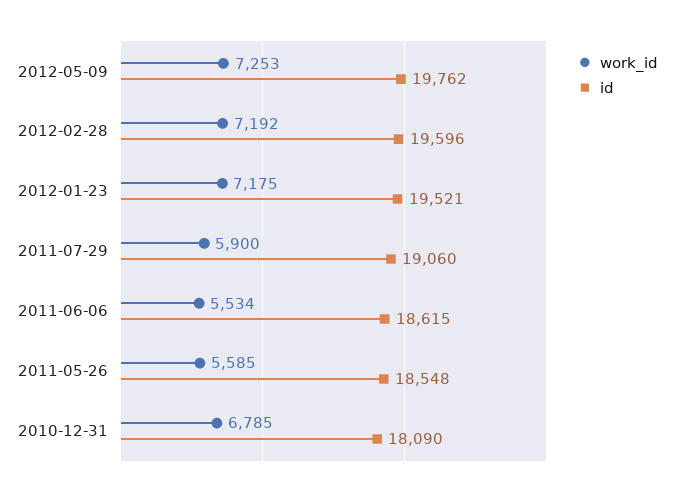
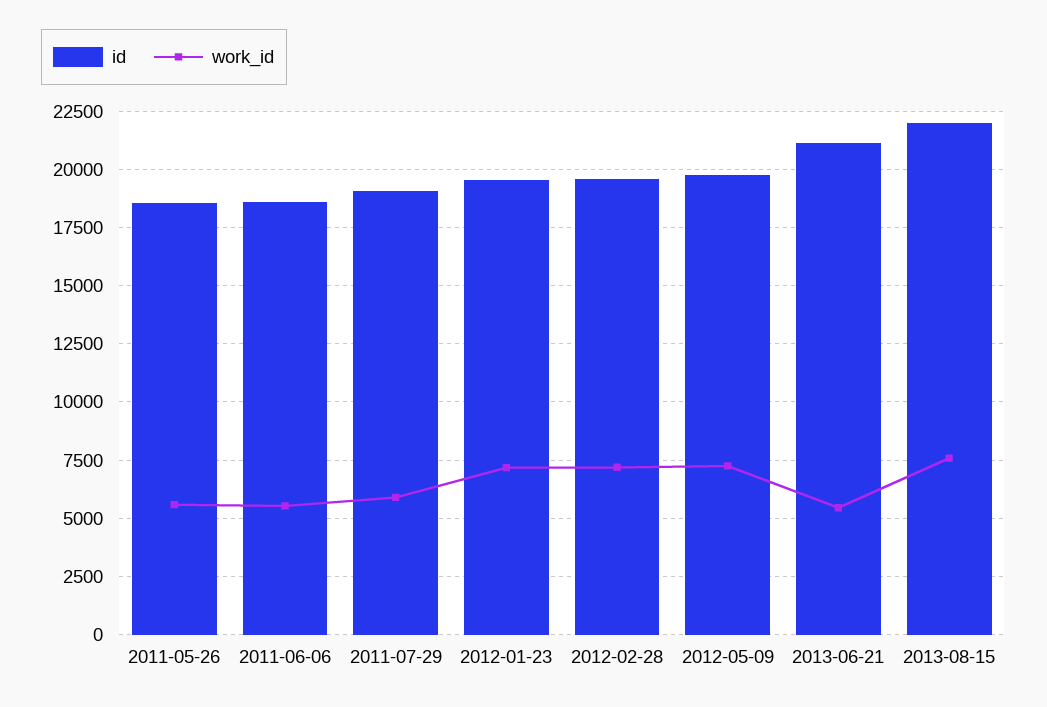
work_id, 2010-12-31: 6785 -> none
id, 2010-12-31: 18090 -> none
id, 2013-06-21: none -> 21000
work_id, 2013-06-21: none -> 5500
id, 2013-08-15: none -> 22000
work_id, 2013-08-15: none -> 7500

